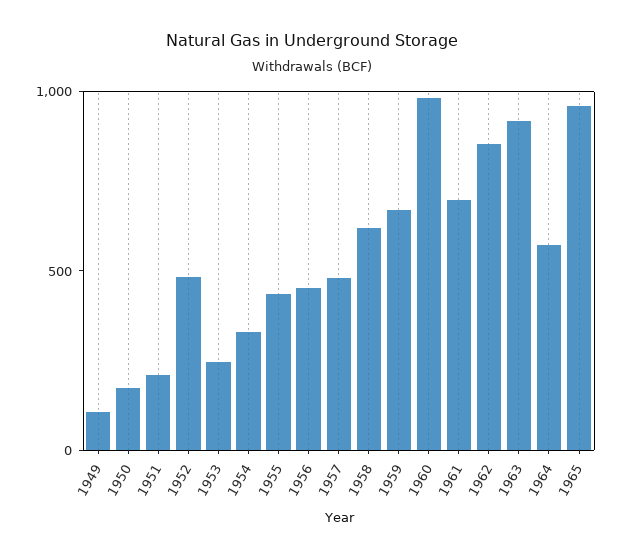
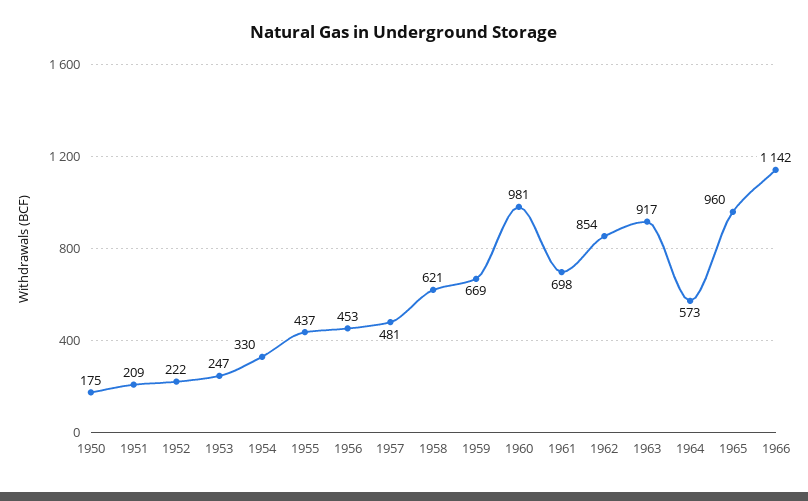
1949: 100 -> none
1952: 500 -> 222
1966: none -> 1142

